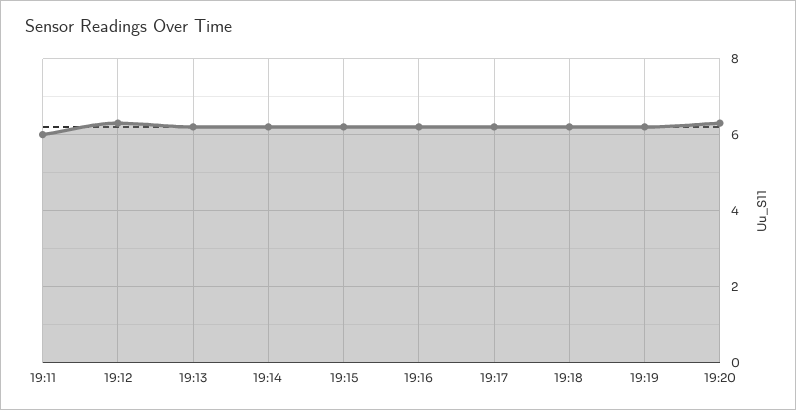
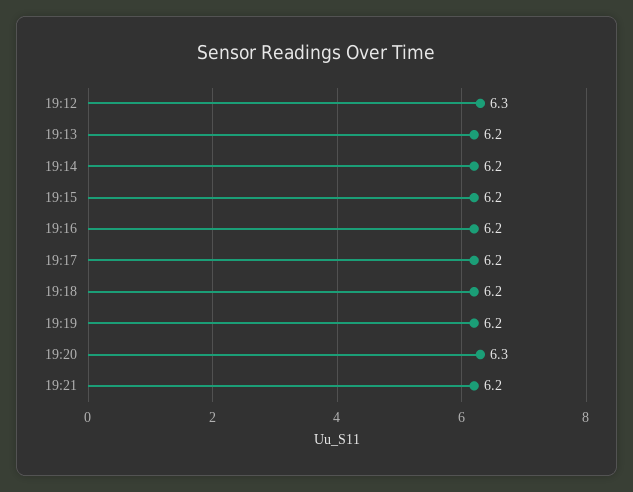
19:11: 6 -> none
19:21: none -> 6.2

